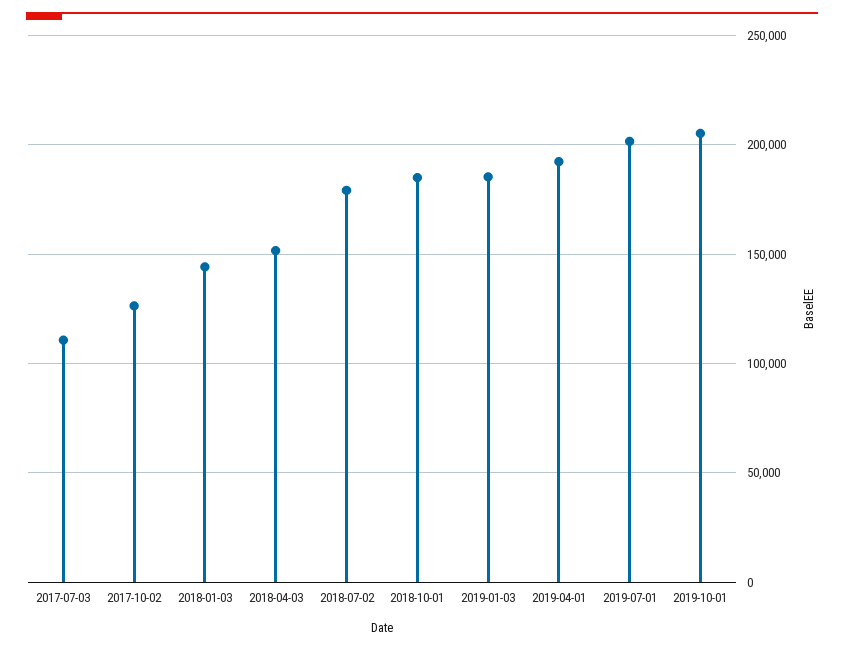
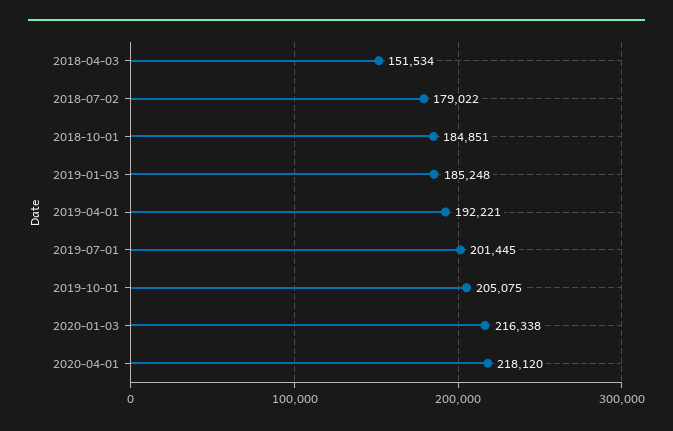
2017-07-03: 110000 -> none
2017-10-02: 125000 -> none
2018-01-03: 145000 -> none
2020-01-03: none -> 216338
2020-04-01: none -> 218120

